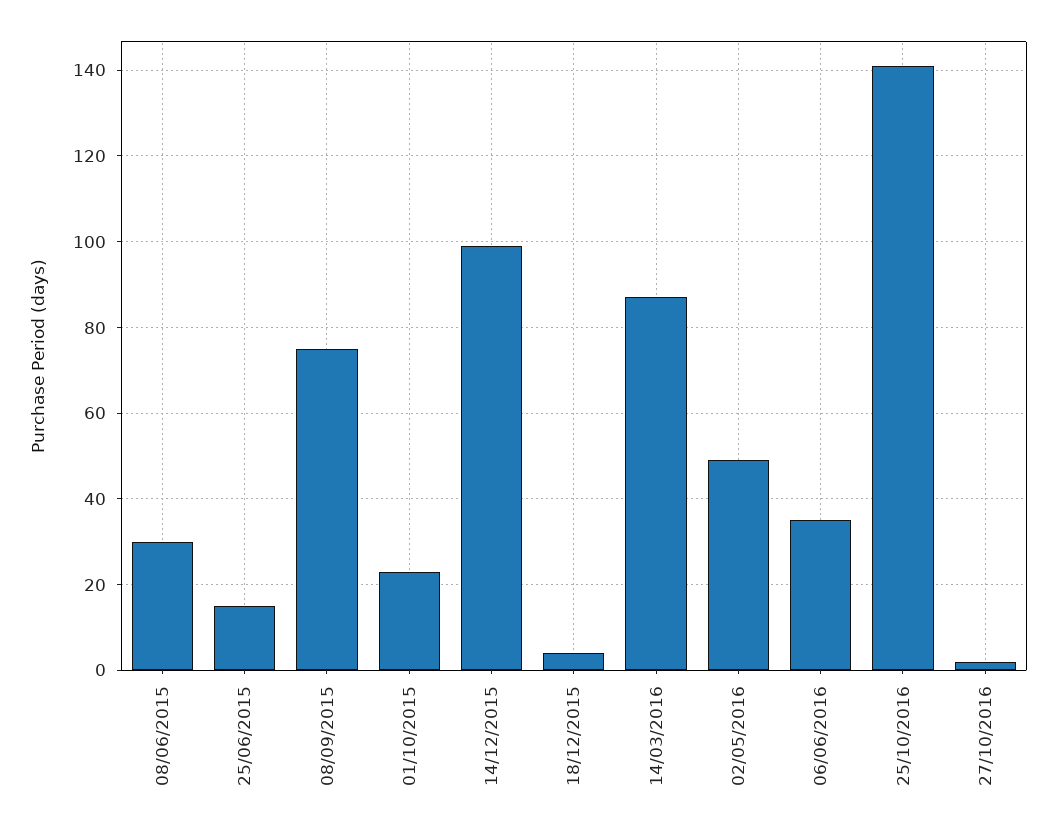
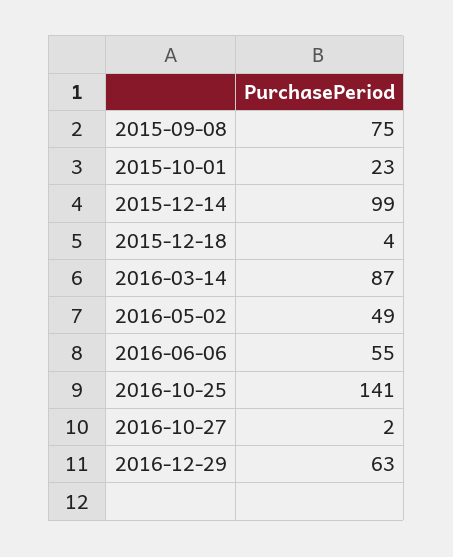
08/06/2015: 30 -> none
25/06/2015: 15 -> none
06/06/2016: 35 -> 55
2016-12-29: none -> 63

